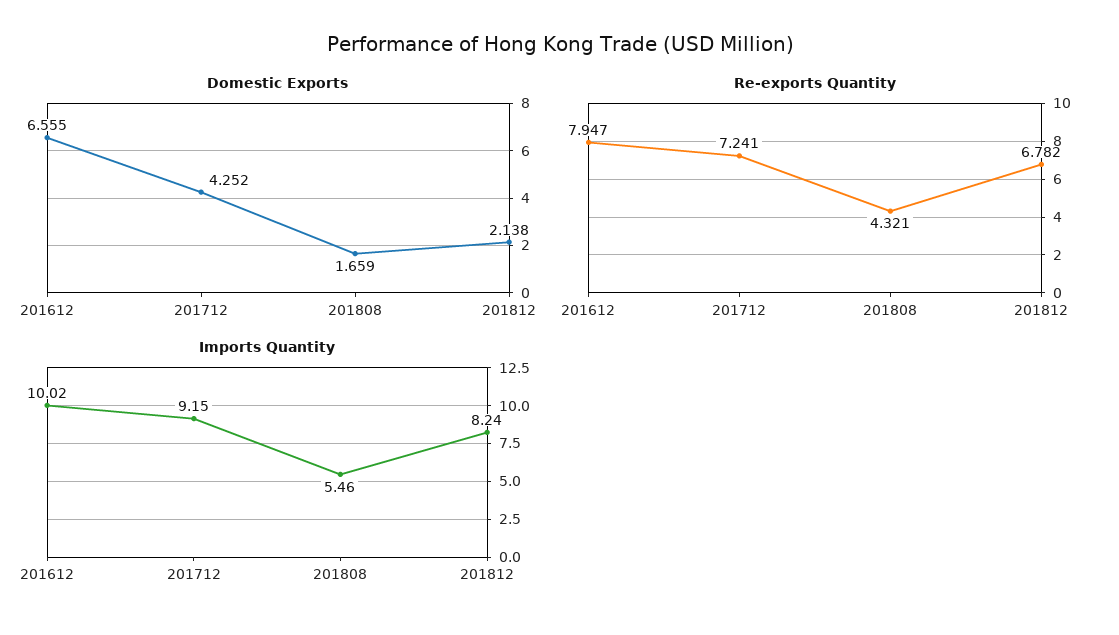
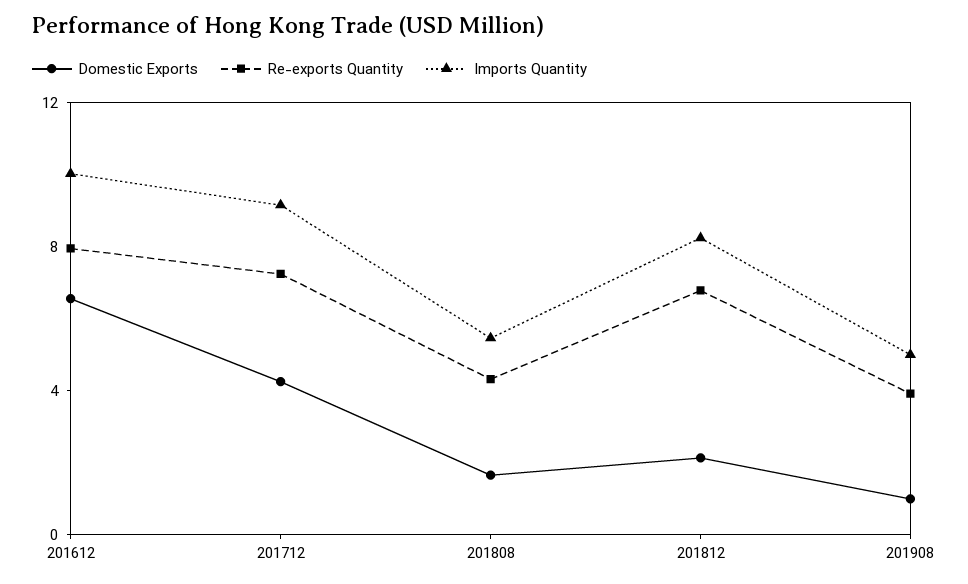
Domestic Exports, 201908: none -> 1
Re-exports Quantity, 201908: none -> 4
Imports Quantity, 201908: none -> 5

